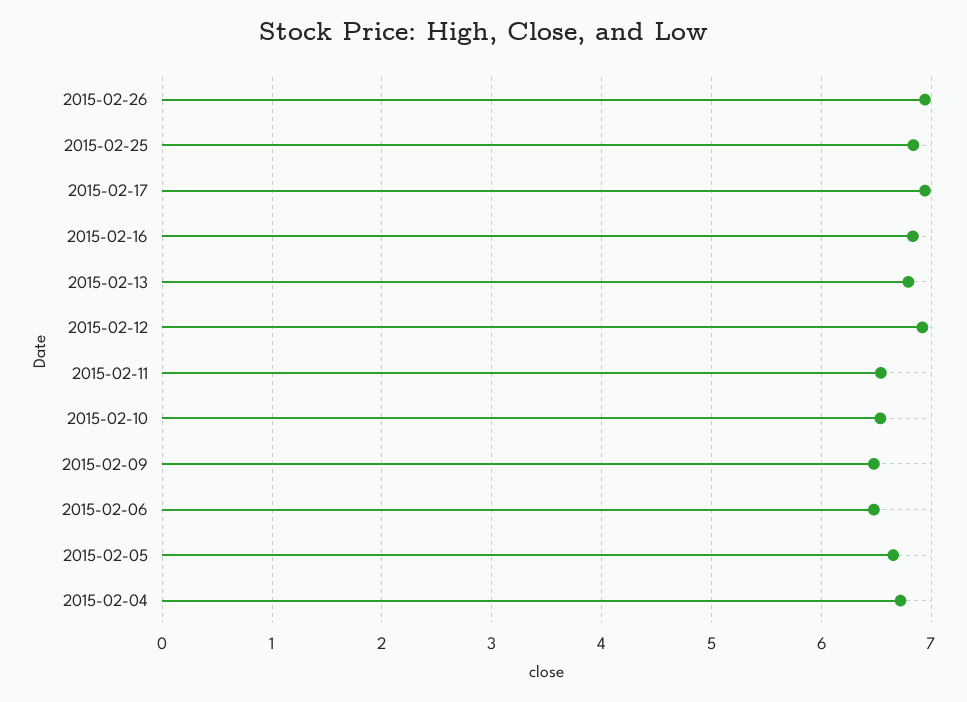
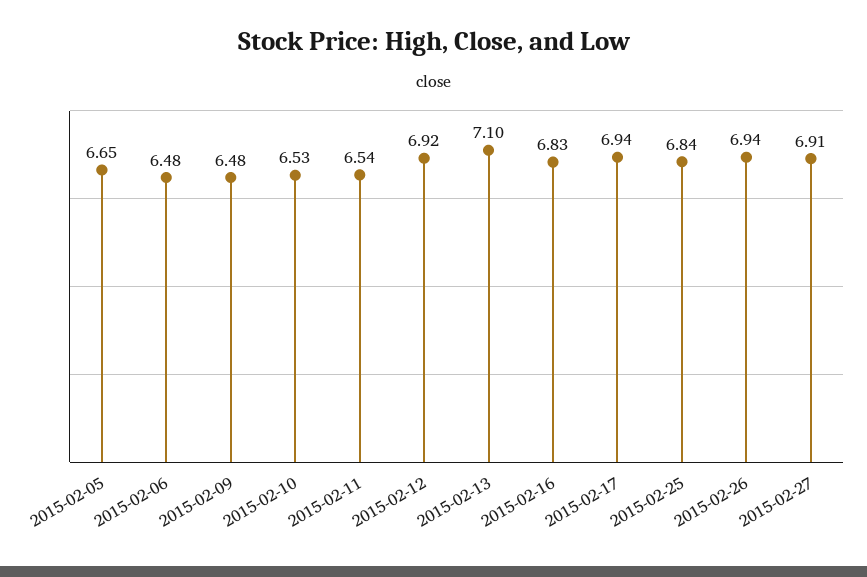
2015-02-13: 6.8 -> 7.1
2015-02-04: 6.7 -> none
2015-02-27: none -> 6.91

